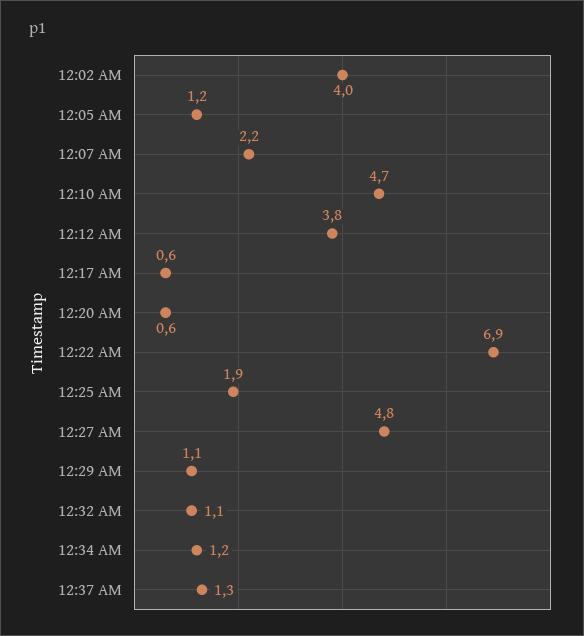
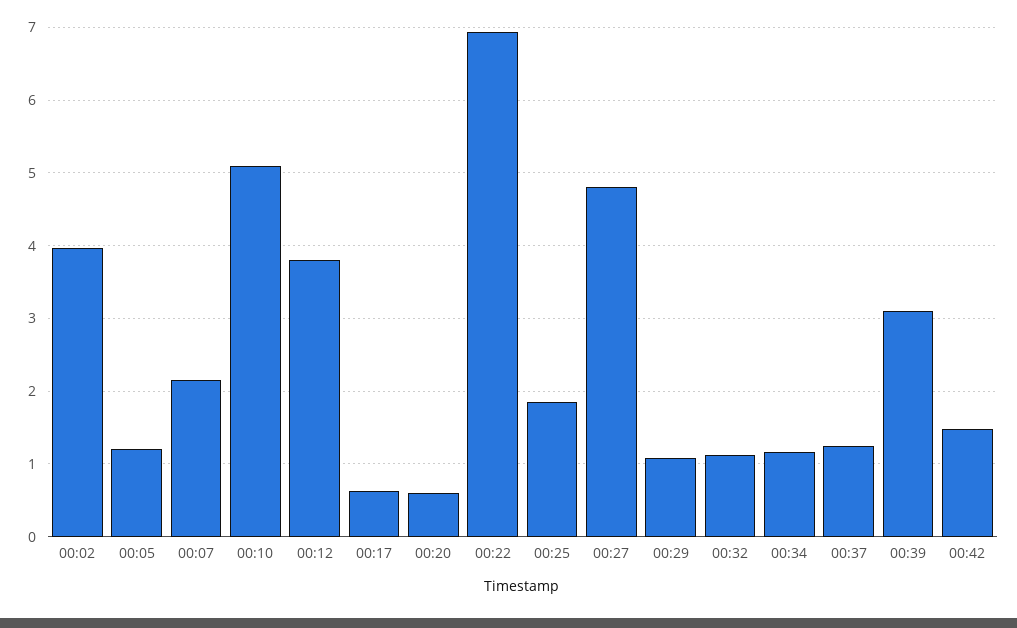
12:10 AM: 4.7 -> 5.1
00:39: none -> 3.1
00:42: none -> 1.5

